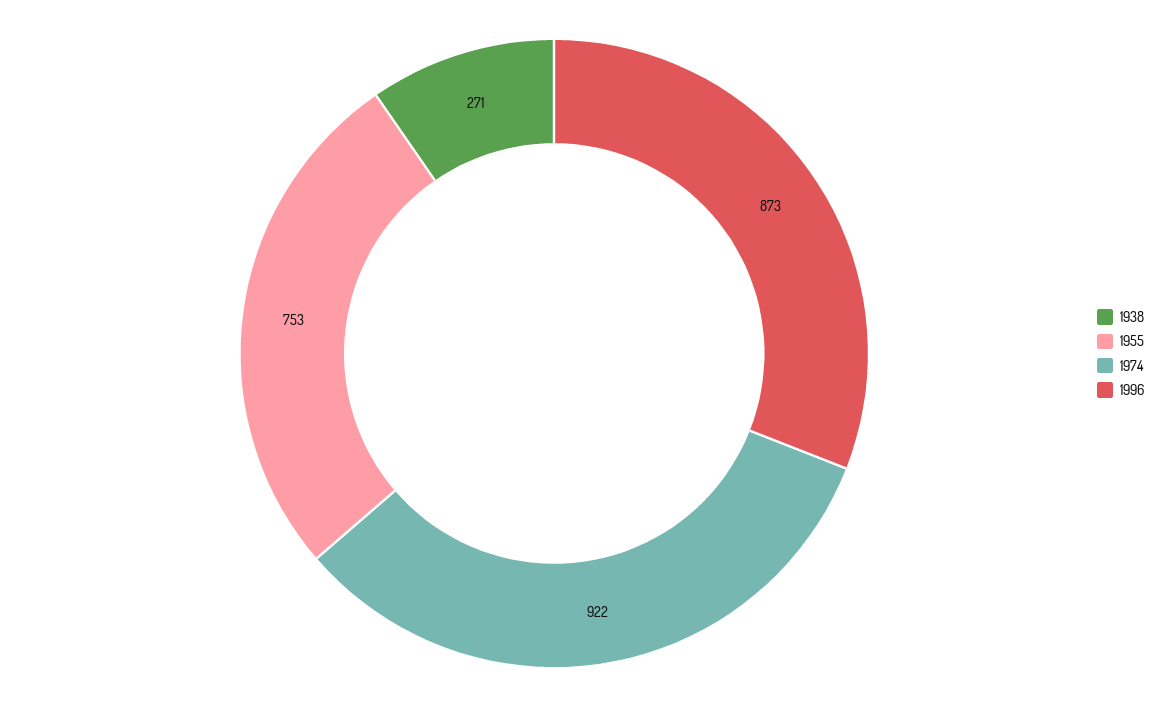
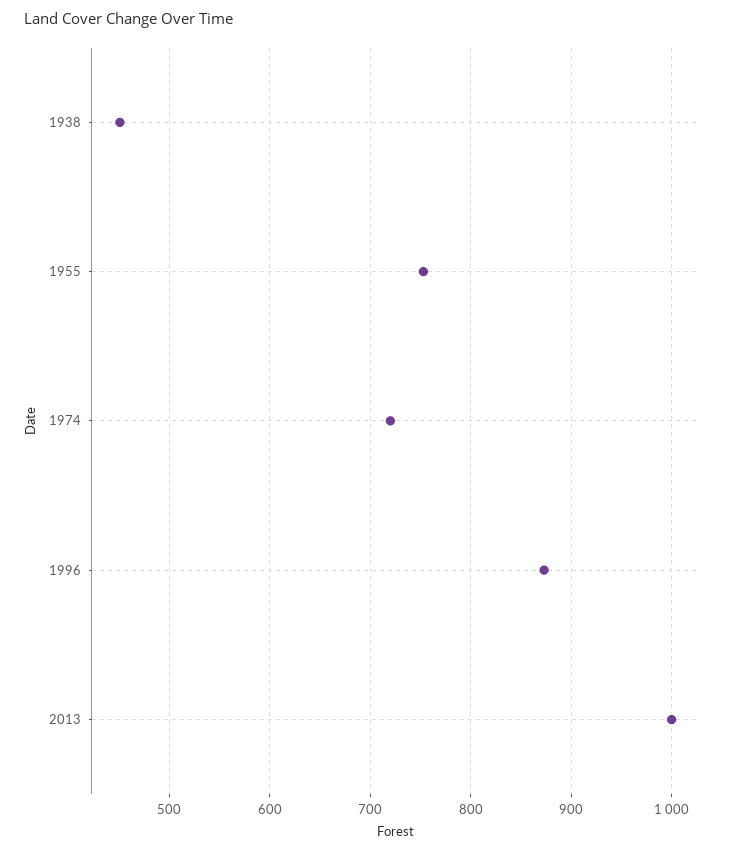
1938: 271 -> 450
1974: 922 -> 720
2013: none -> 1000

